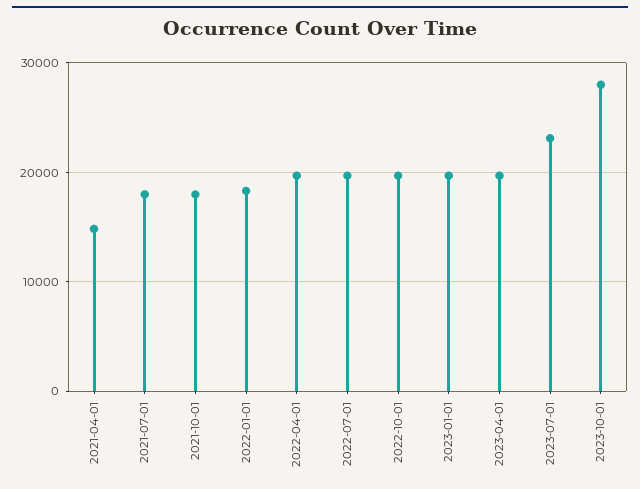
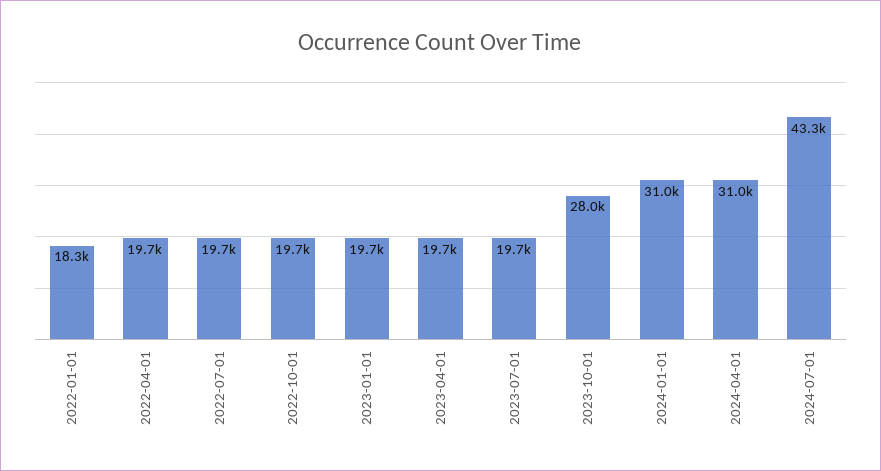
2021-04-01: 15000 -> none
2021-07-01: 18000 -> none
2021-10-01: 18000 -> none
2023-07-01: 23000 -> 19700
2024-01-01: none -> 31000
2024-04-01: none -> 31000
2024-07-01: none -> 43300

